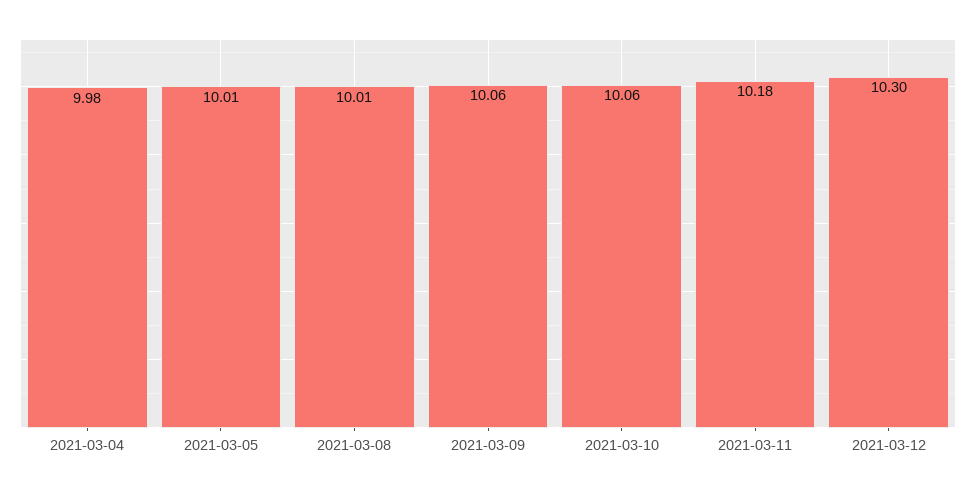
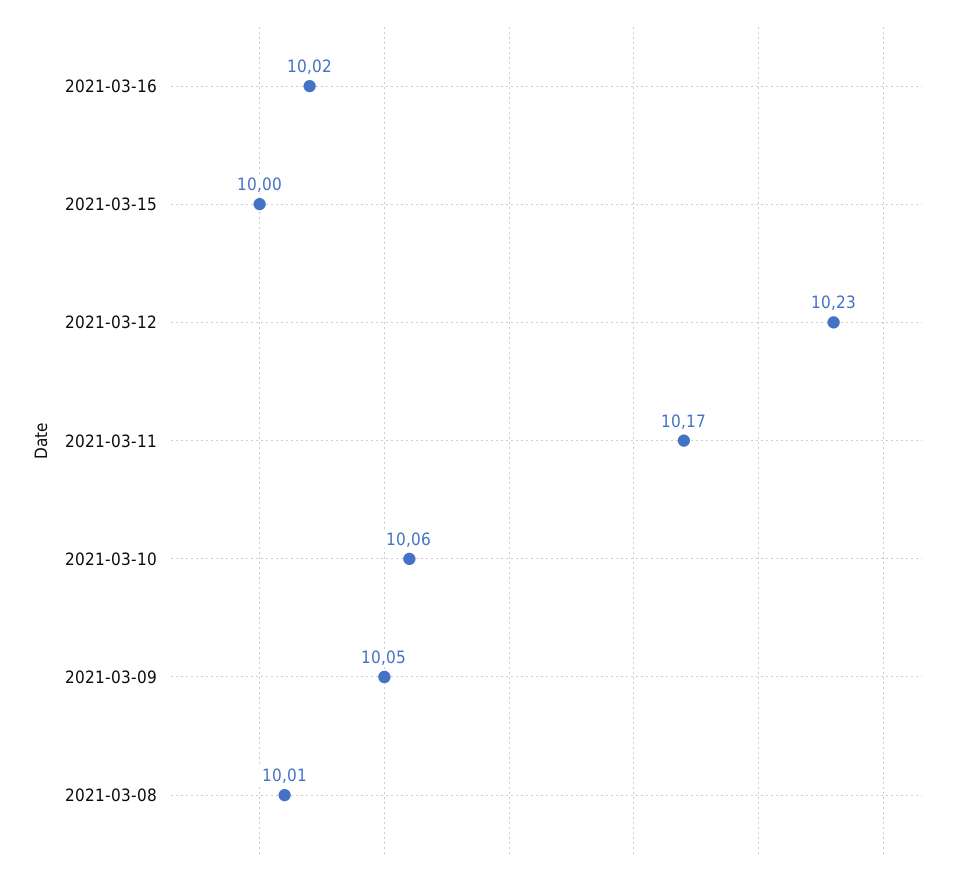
2021-03-04: 9.98 -> none
2021-03-05: 10.01 -> none
2021-03-09: 10.06 -> 10.05
2021-03-11: 10.18 -> 10.17
2021-03-12: 10.3 -> 10.23
2021-03-16: none -> 10.02
2021-03-15: none -> 10

